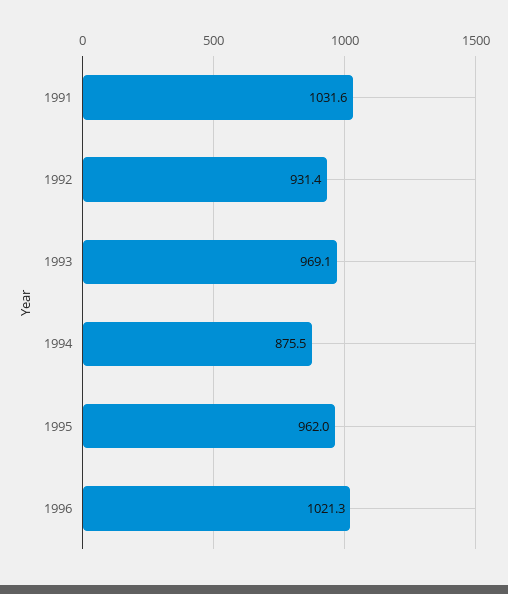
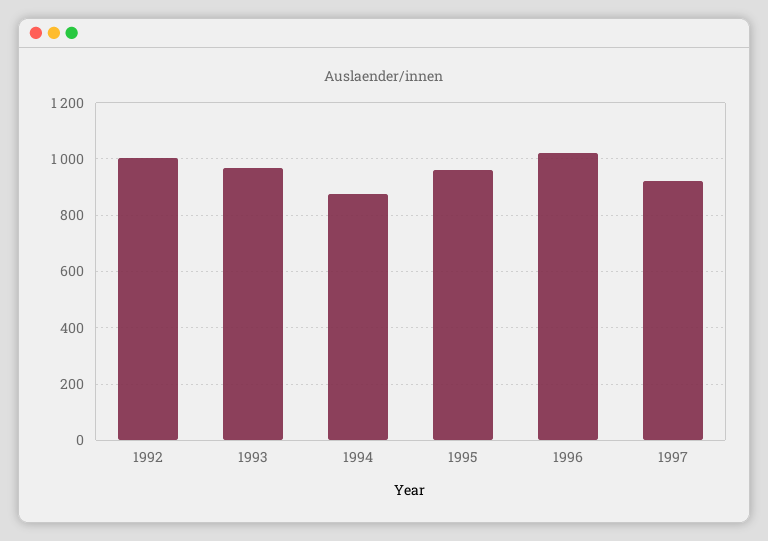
1991: 1031.6 -> none
1992: 931.4 -> 1000
1997: none -> 925

